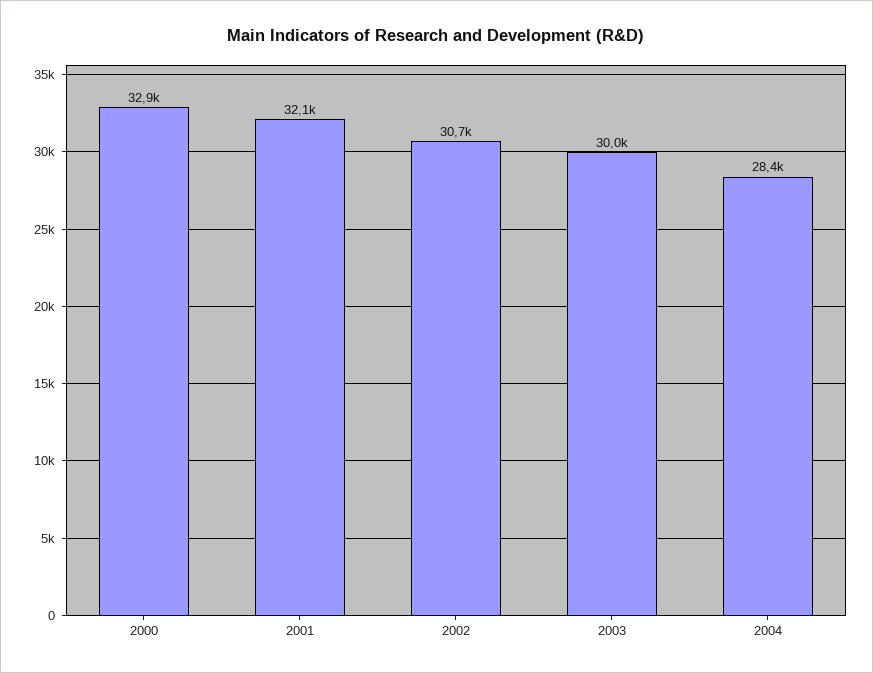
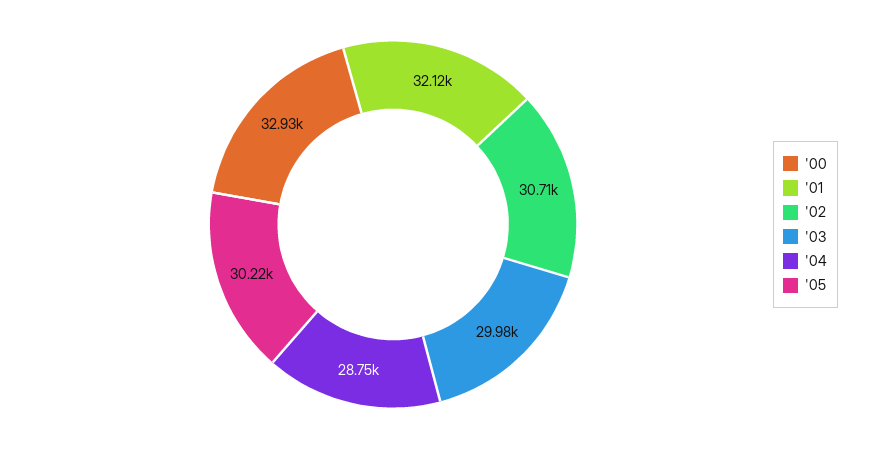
2004: 28400 -> 28750
'05: none -> 30220

